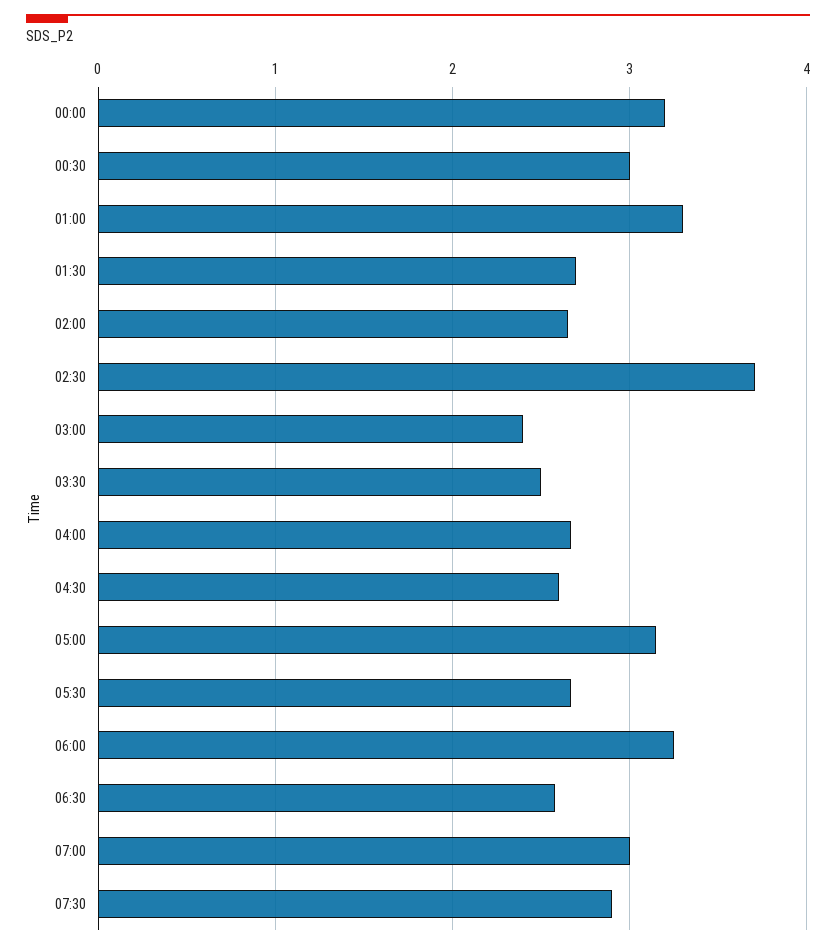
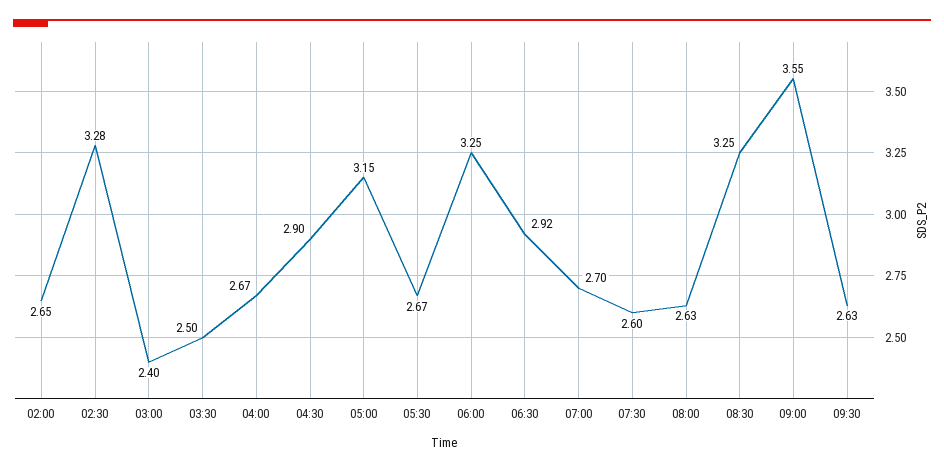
00:00: 3.2 -> none
00:30: 3 -> none
01:00: 3.3 -> none
01:30: 2.7 -> none
02:30: 3.7 -> 3.28
04:30: 2.6 -> 2.9
06:30: 2.6 -> 2.92
07:00: 3 -> 2.7
07:30: 2.9 -> 2.6
08:00: none -> 2.63
08:30: none -> 3.25
09:00: none -> 3.55
09:30: none -> 2.63

